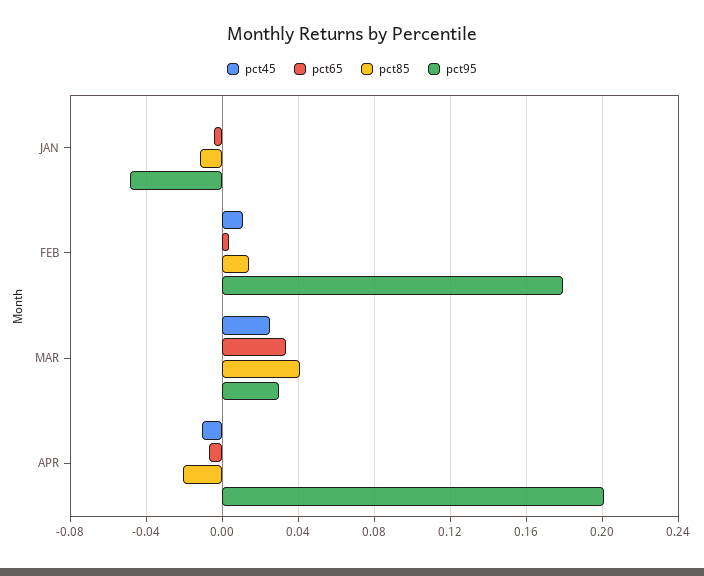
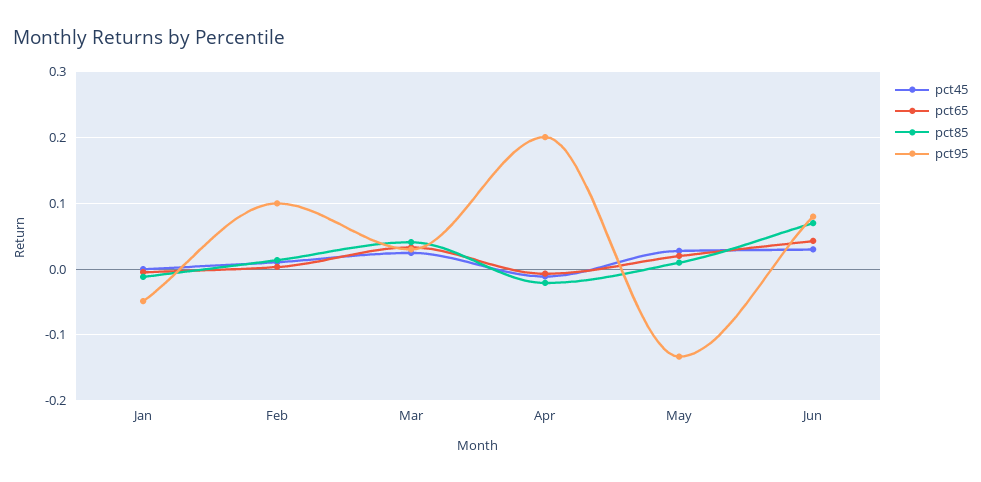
pct95, FEB: 0.18 -> 0.1
pct45, May: none -> 0.03
pct65, May: none -> 0.02
pct85, May: none -> 0.01
pct95, May: none -> -0.13
pct45, Jun: none -> 0.03
pct65, Jun: none -> 0.04
pct85, Jun: none -> 0.07
pct95, Jun: none -> 0.08

